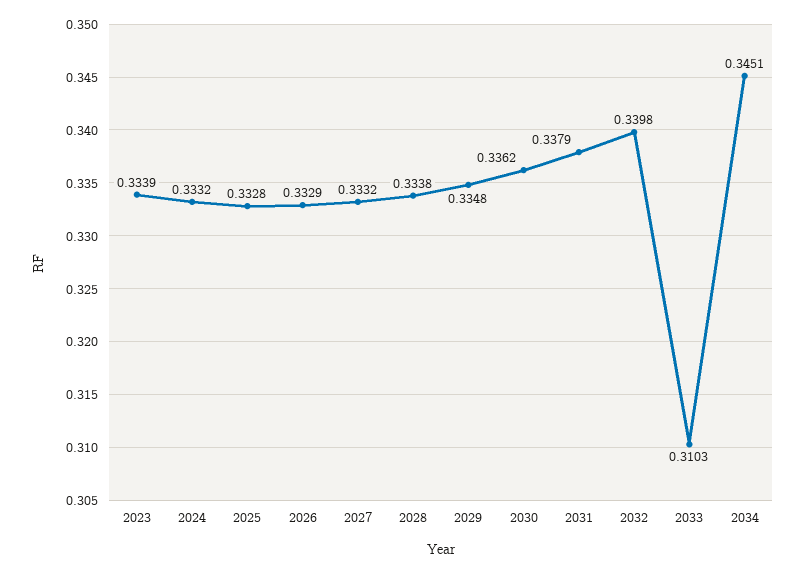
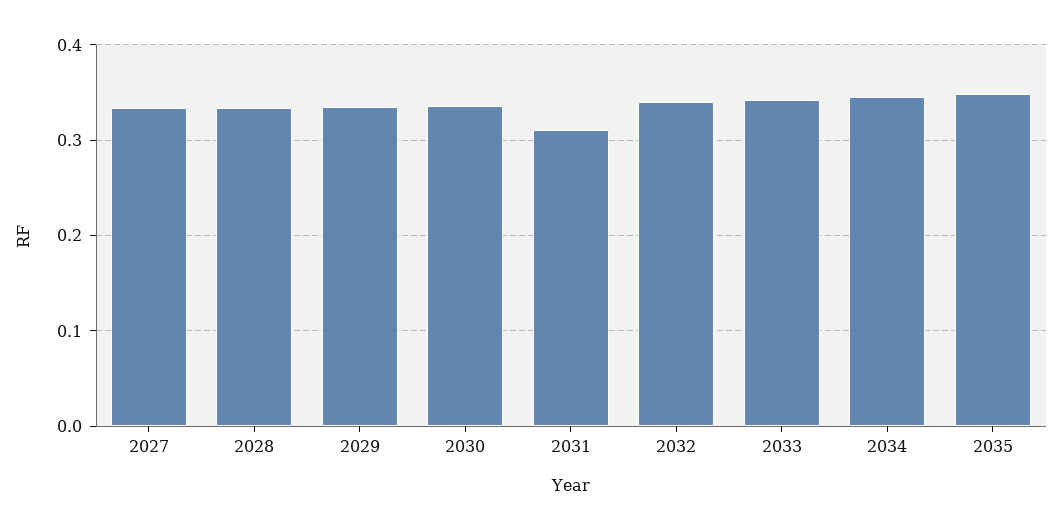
2023: 0.3339 -> none
2024: 0.3332 -> none
2025: 0.3328 -> none
2026: 0.3329 -> none
2031: 0.3379 -> 0.31
2033: 0.3103 -> 0.34
2035: none -> 0.35

